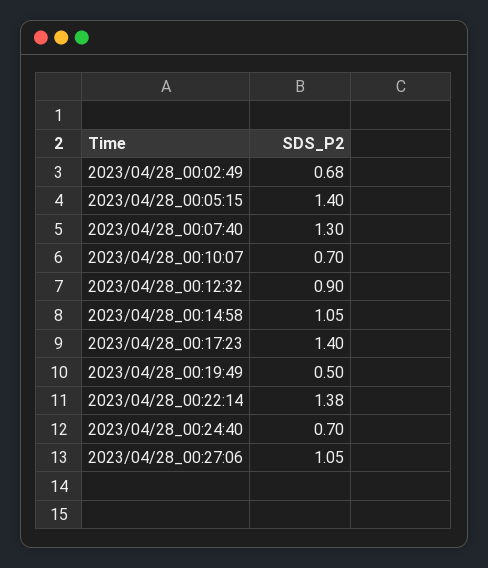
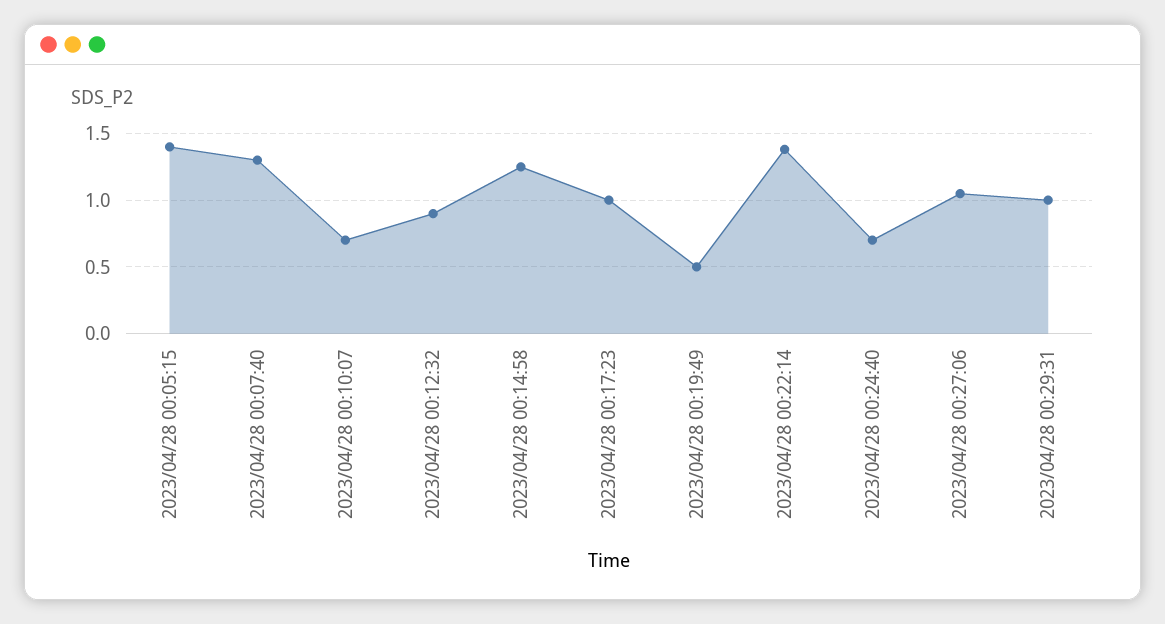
2023/04/28_00:02:49: 0.68 -> none
2023/04/28_00:14:58: 1.05 -> 1.25
2023/04/28_00:17:23: 1.4 -> 1
2023/04/28 00:29:31: none -> 1

